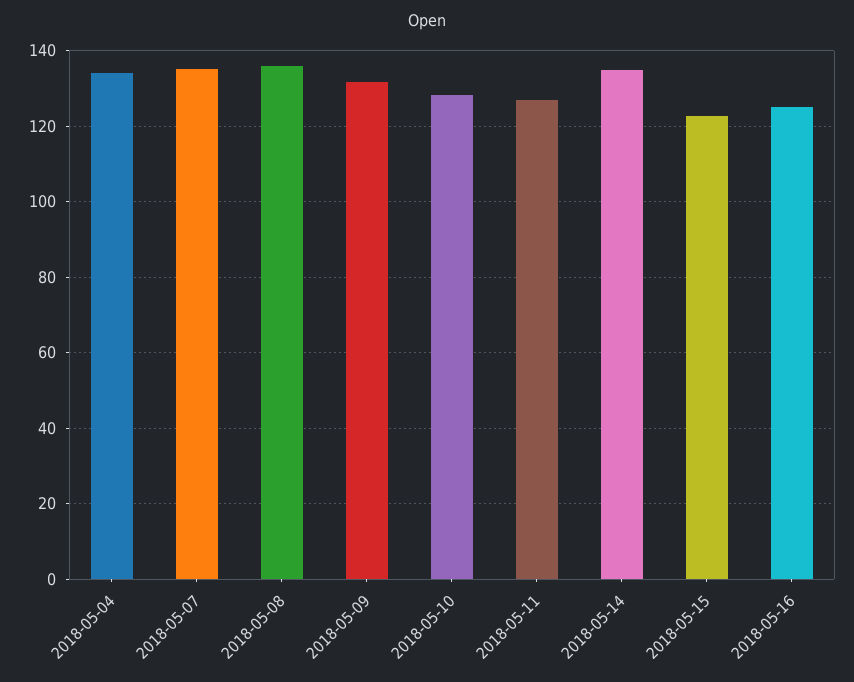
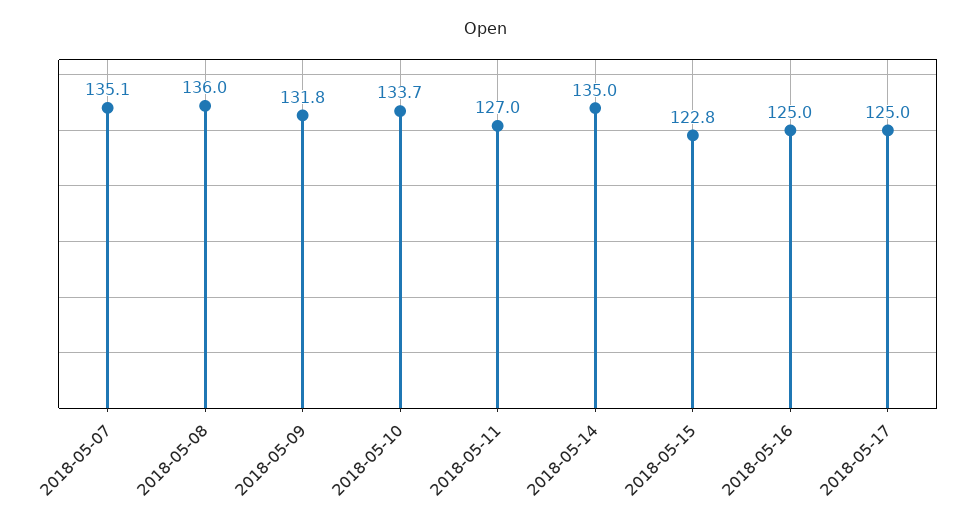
2018-05-04: 134 -> none
2018-05-10: 128 -> 133.7
2018-05-17: none -> 125

